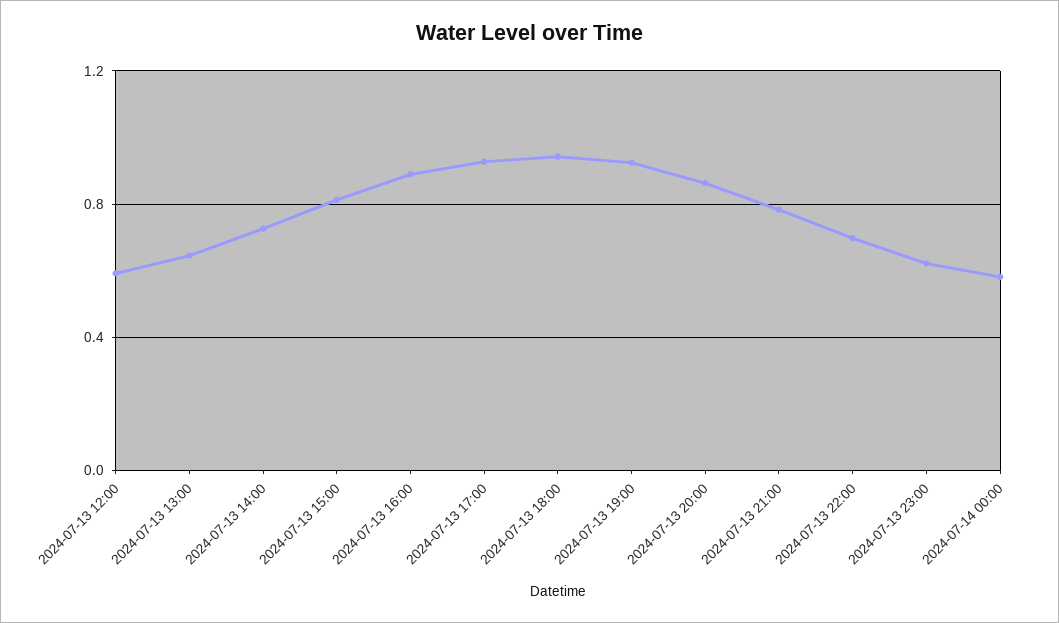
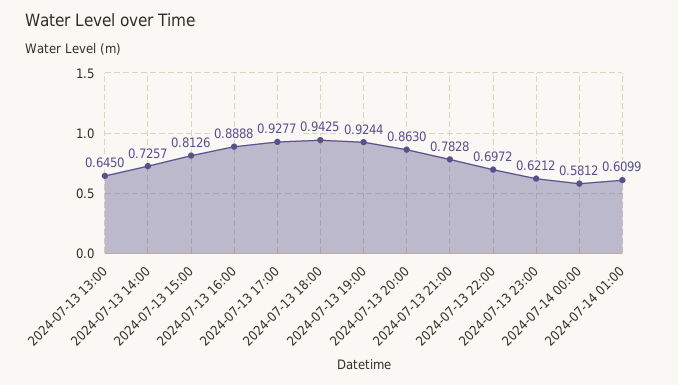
2024-07-13 12:00: 0.6 -> none
2024-07-14 01:00: none -> 0.6099

